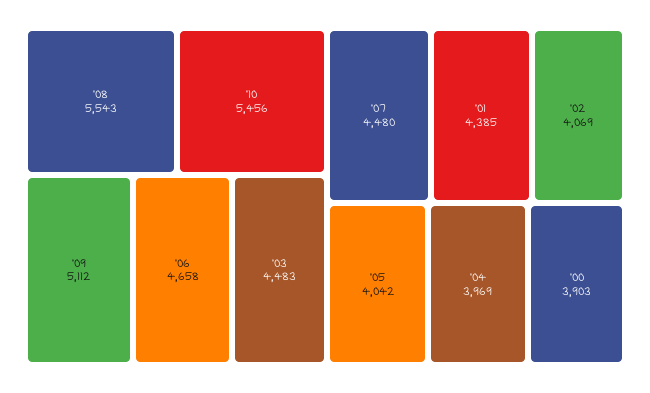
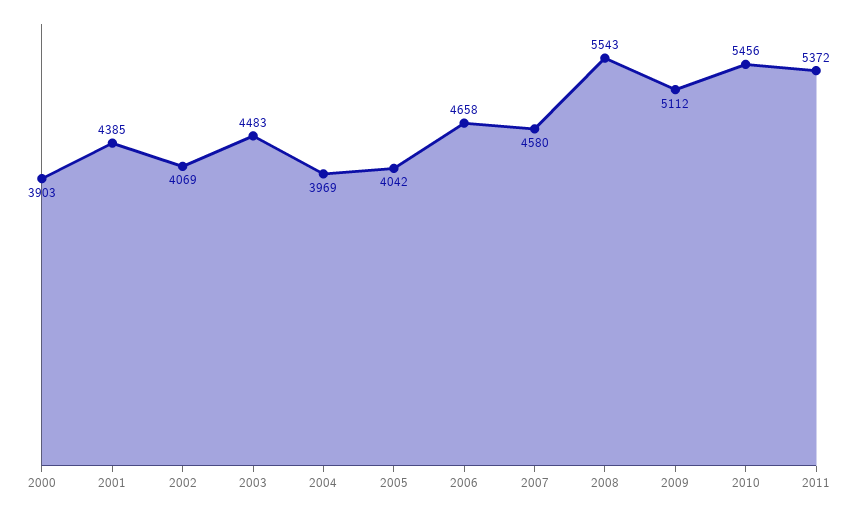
'07: 4480 -> 4580
2011: none -> 5372

